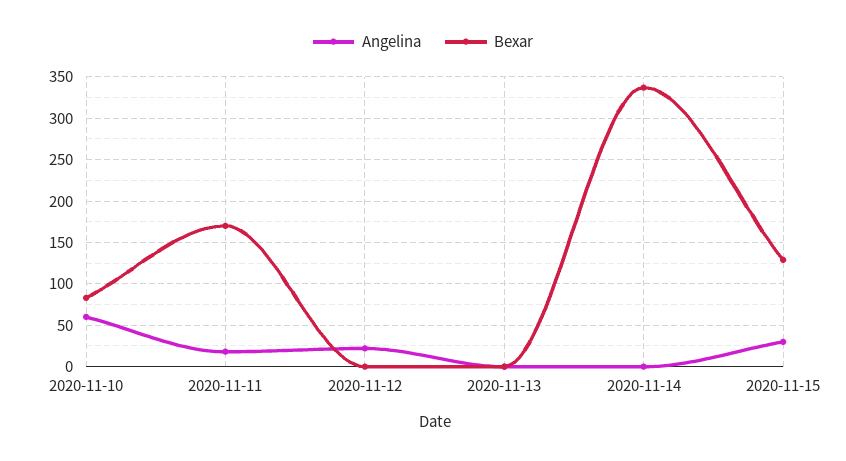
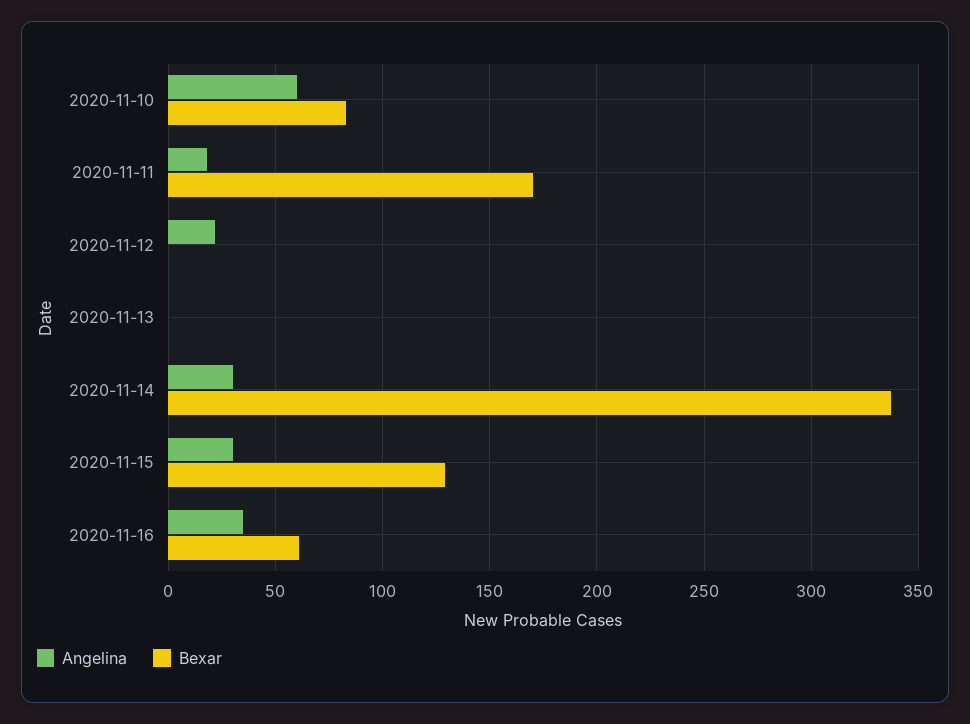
Angelina, 2020-11-14: 0 -> 30
Angelina, 2020-11-16: none -> 35
Bexar, 2020-11-16: none -> 60

